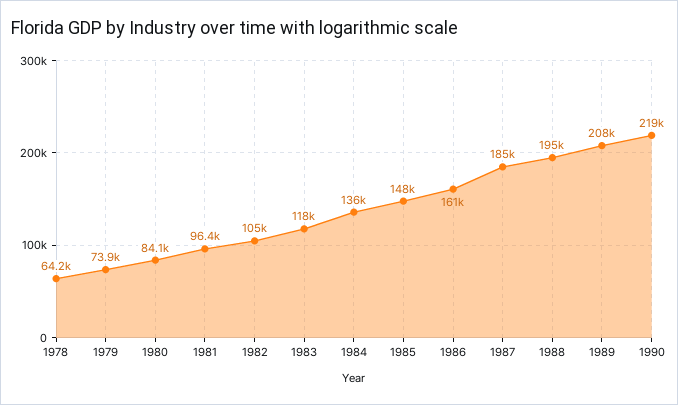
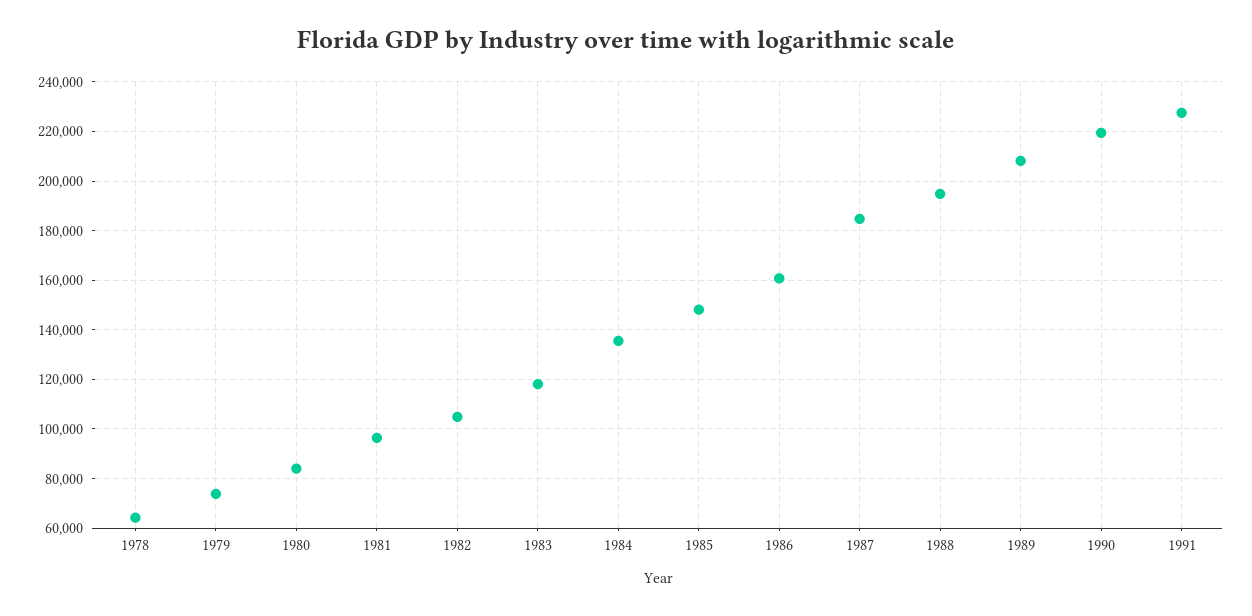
1991: none -> 227500

